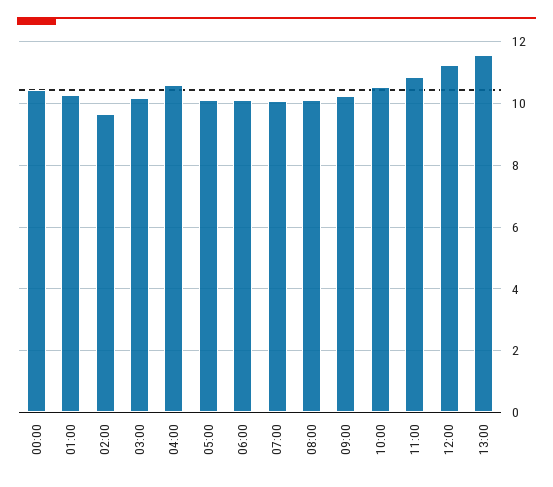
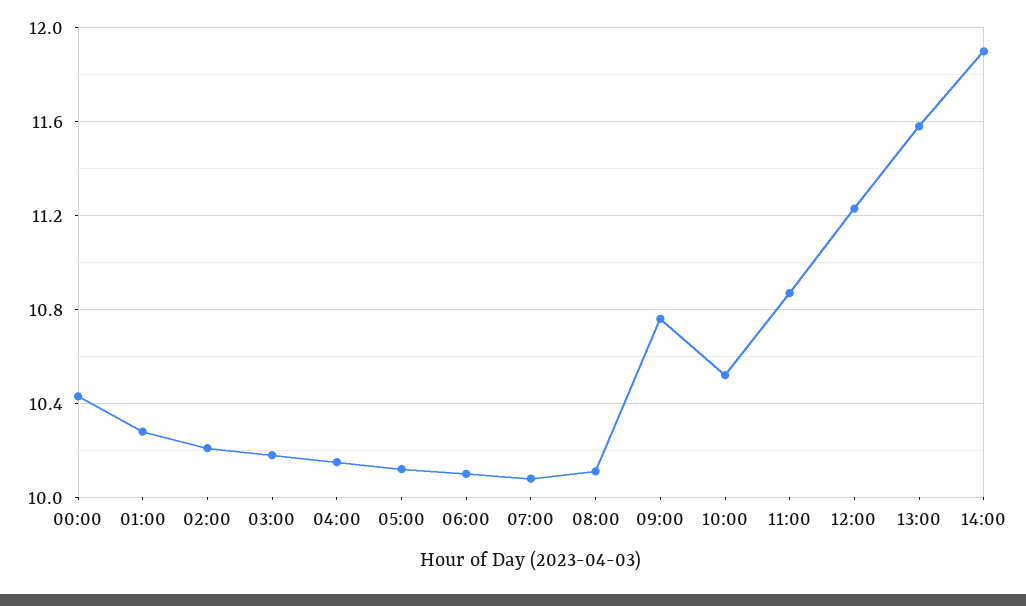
02:00: 9.6 -> 10.2
04:00: 10.6 -> 10.15
09:00: 10.2 -> 10.75
14:00: none -> 11.9

